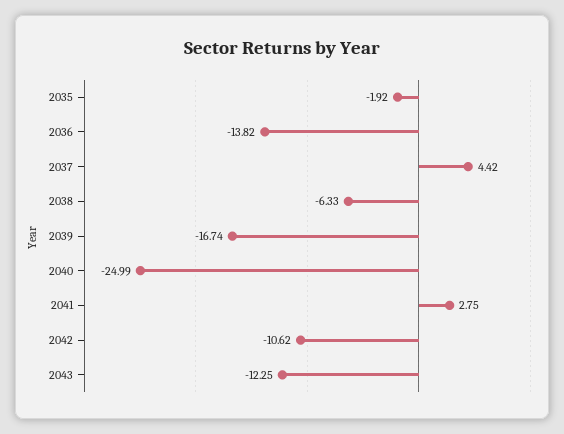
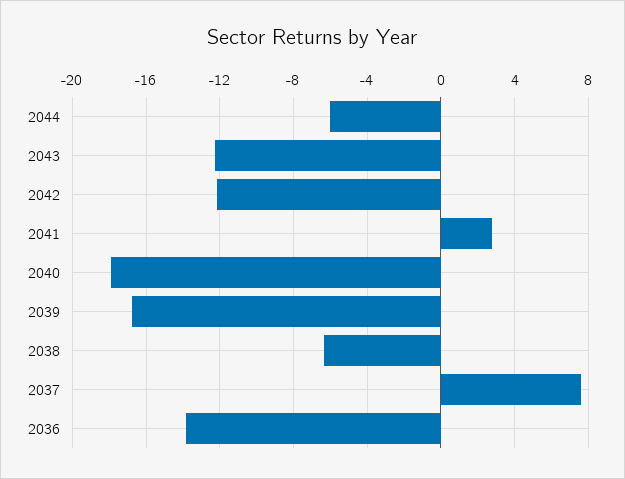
2035: -1.92 -> none
2037: 4.42 -> 7.5
2040: -24.99 -> -18
2042: -10.62 -> -12
2044: none -> -6

